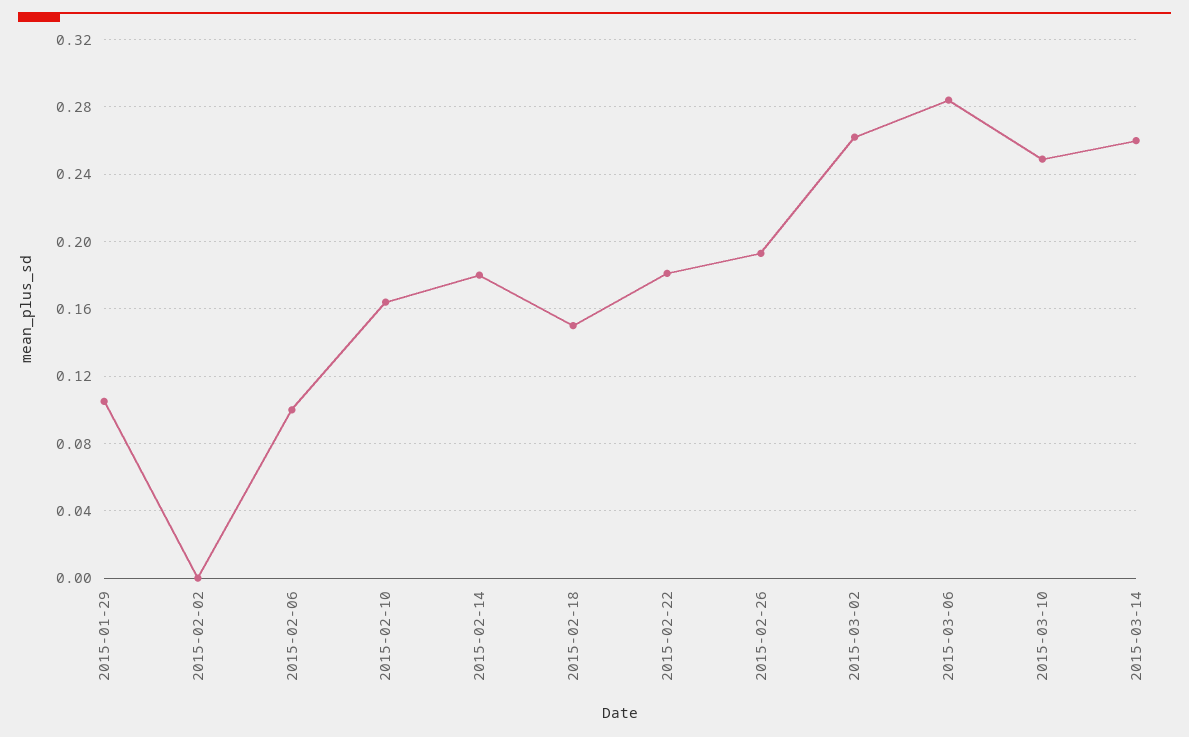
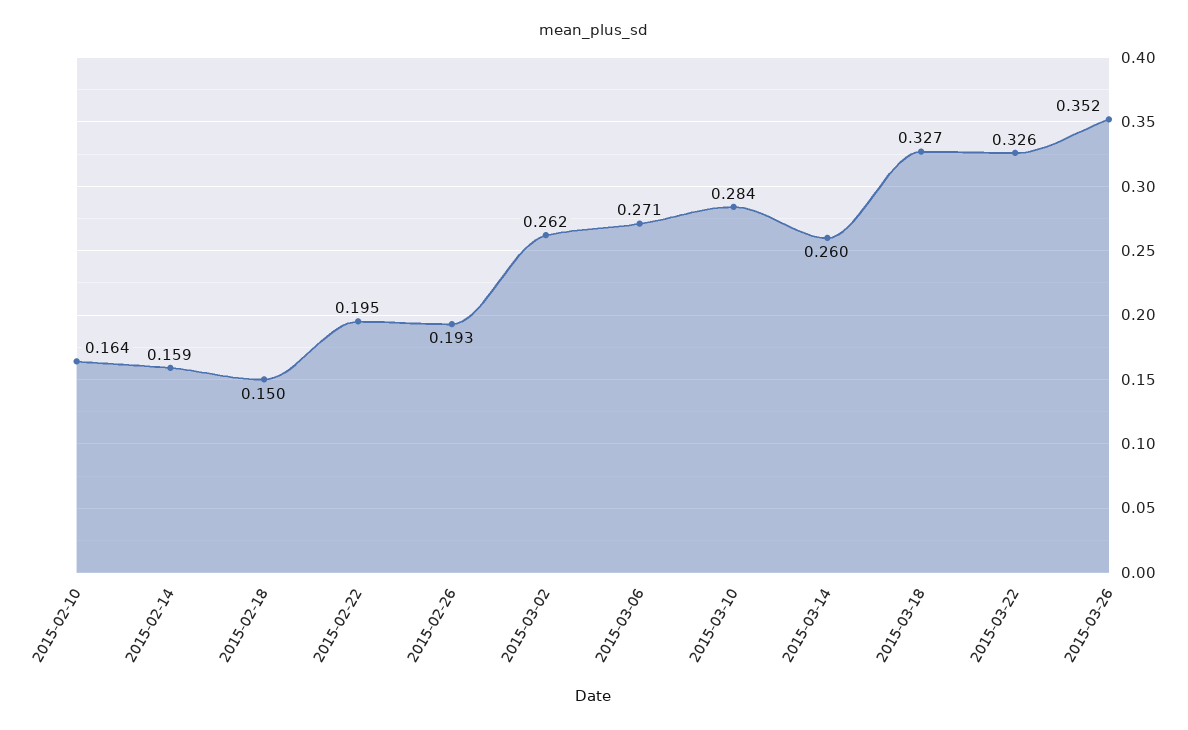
2015-01-29: 0.105 -> none
2015-02-02: 0 -> none
2015-02-06: 0.1 -> none
2015-02-14: 0.18 -> 0.159
2015-02-22: 0.18 -> 0.195
2015-03-06: 0.285 -> 0.271
2015-03-10: 0.25 -> 0.284
2015-03-18: none -> 0.327
2015-03-22: none -> 0.326
2015-03-26: none -> 0.352

